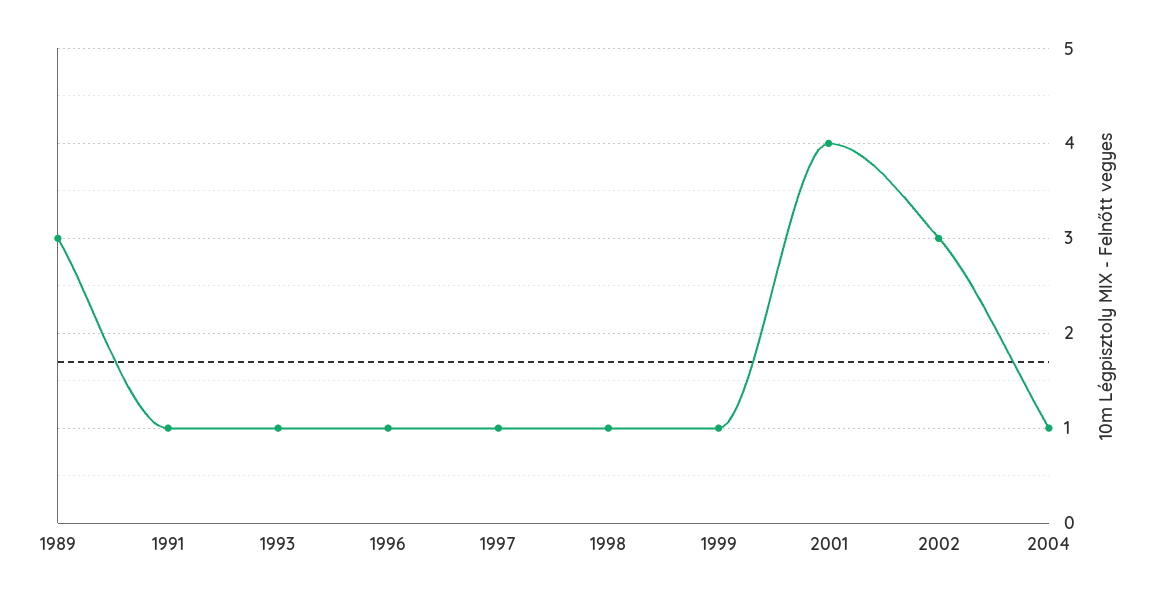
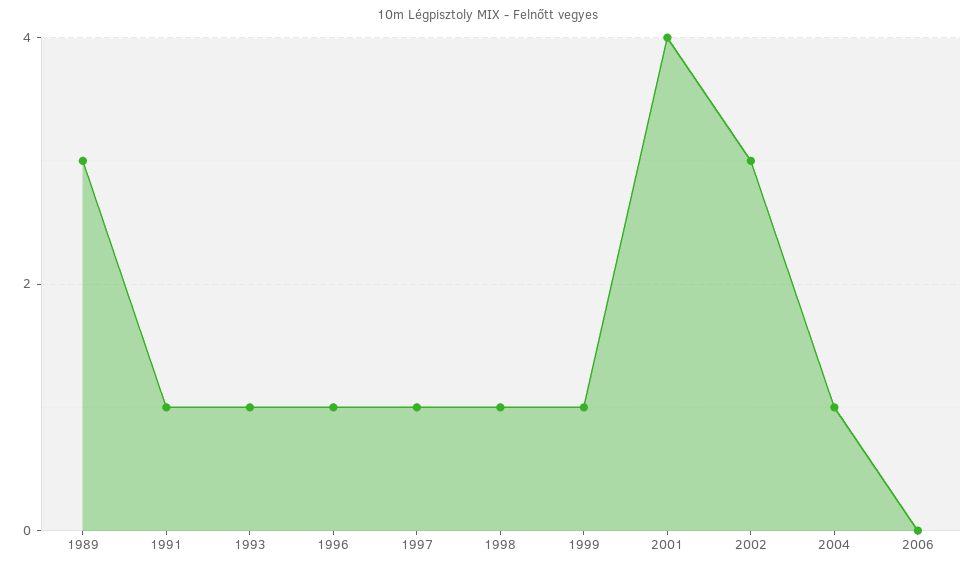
2006: none -> 0

